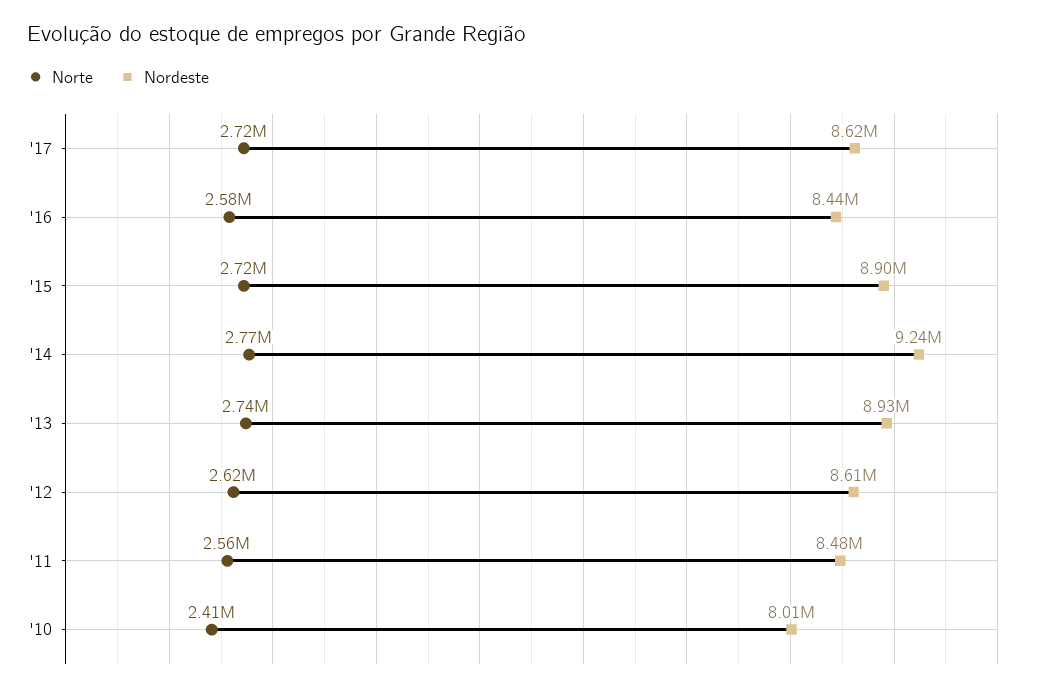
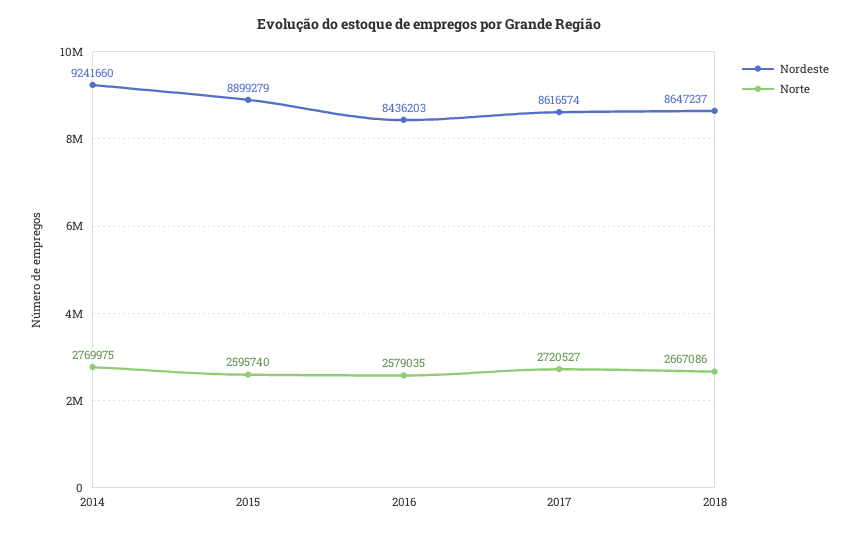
Norte, '15: 2720000 -> 2595740
Norte, '13: 2740000 -> none
Nordeste, '13: 8930000 -> none
Norte, '12: 2620000 -> none
Nordeste, '12: 8610000 -> none
Norte, '11: 2560000 -> none
Nordeste, '11: 8480000 -> none
Norte, '10: 2410000 -> none
Nordeste, '10: 8010000 -> none
Nordeste, 2018: none -> 8647237
Norte, 2018: none -> 2667086

